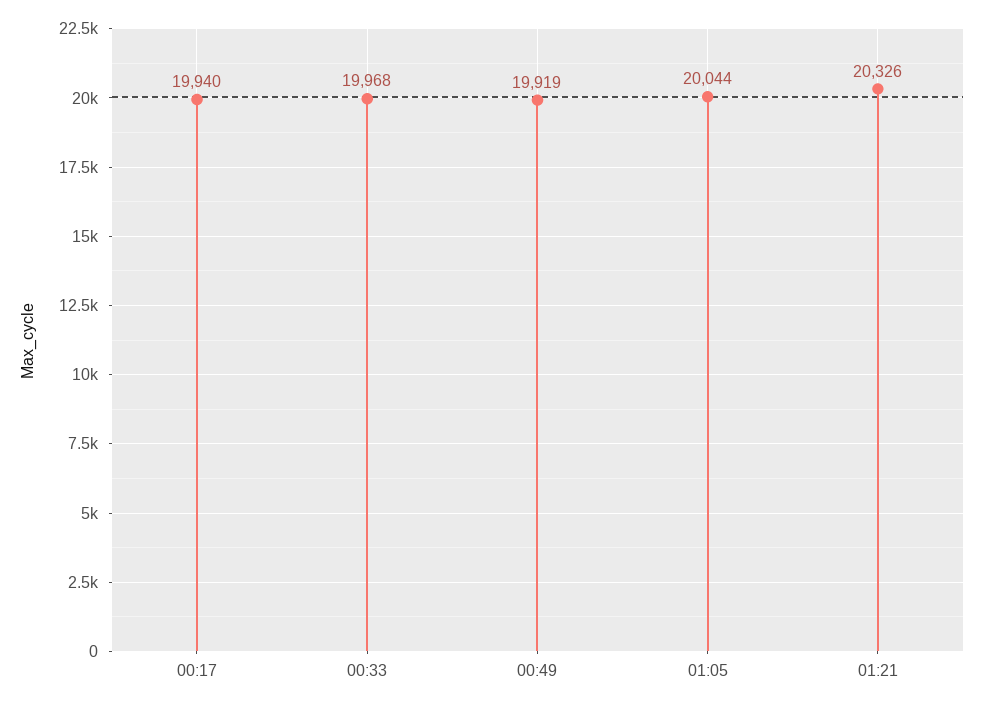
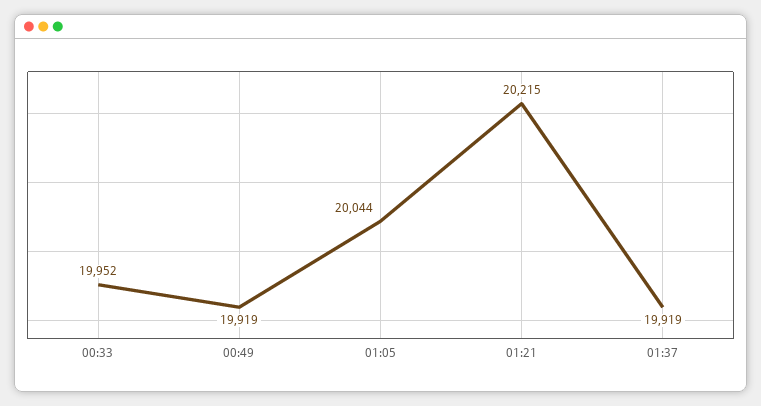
00:17: 19940 -> none
00:33: 19968 -> 19952
01:21: 20326 -> 20215
01:37: none -> 19919

